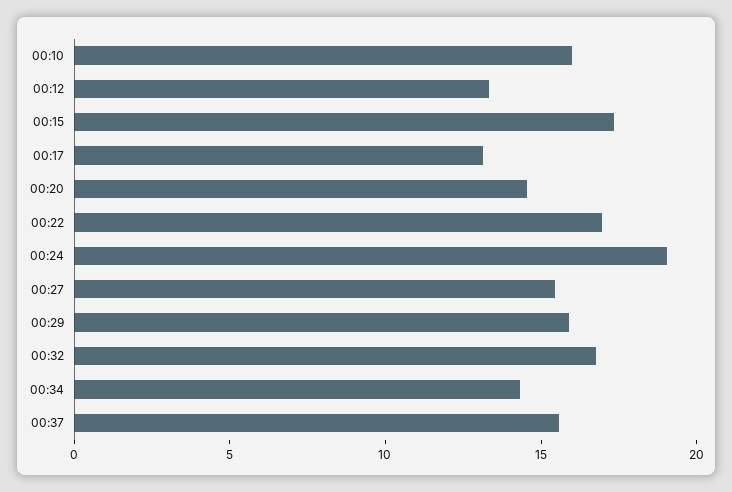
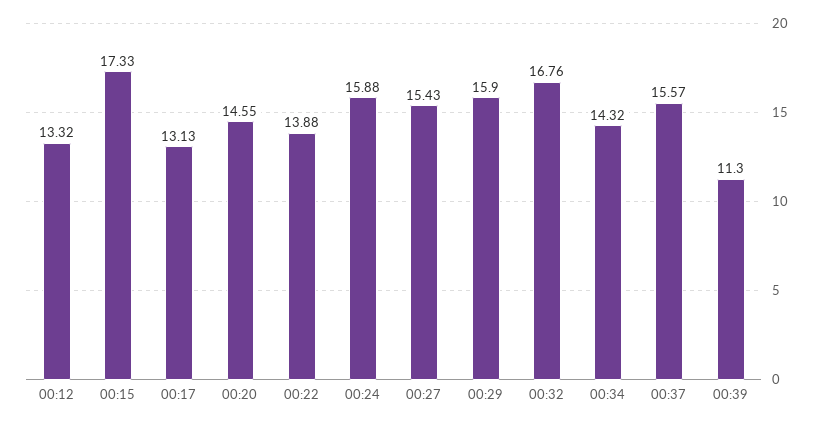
00:10: 16 -> none
00:22: 17 -> 13.88
00:24: 19 -> 15.88
00:39: none -> 11.3

